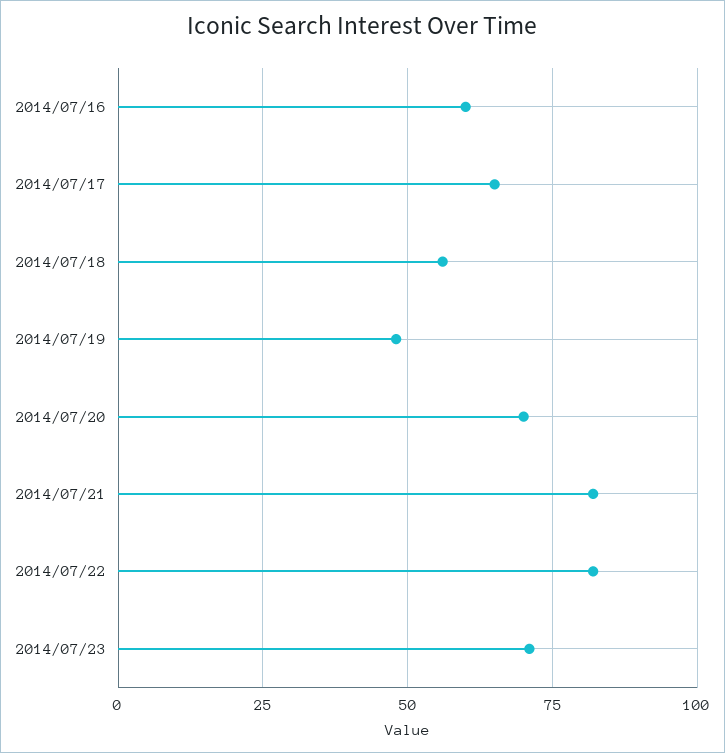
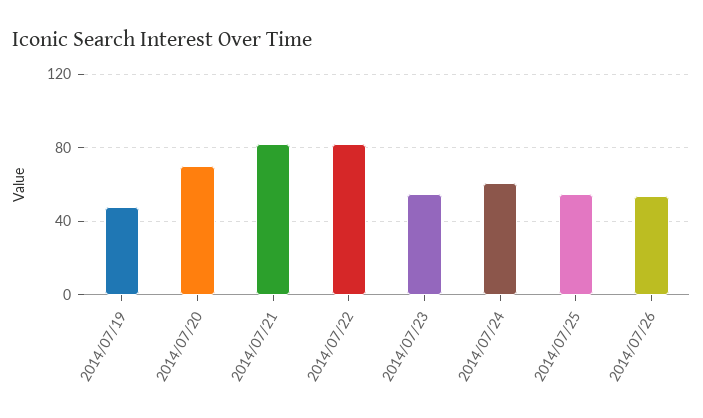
2014/07/16: 60 -> none
2014/07/17: 65 -> none
2014/07/18: 55 -> none
2014/07/23: 70 -> 55
2014/07/24: none -> 60
2014/07/25: none -> 55
2014/07/26: none -> 55

